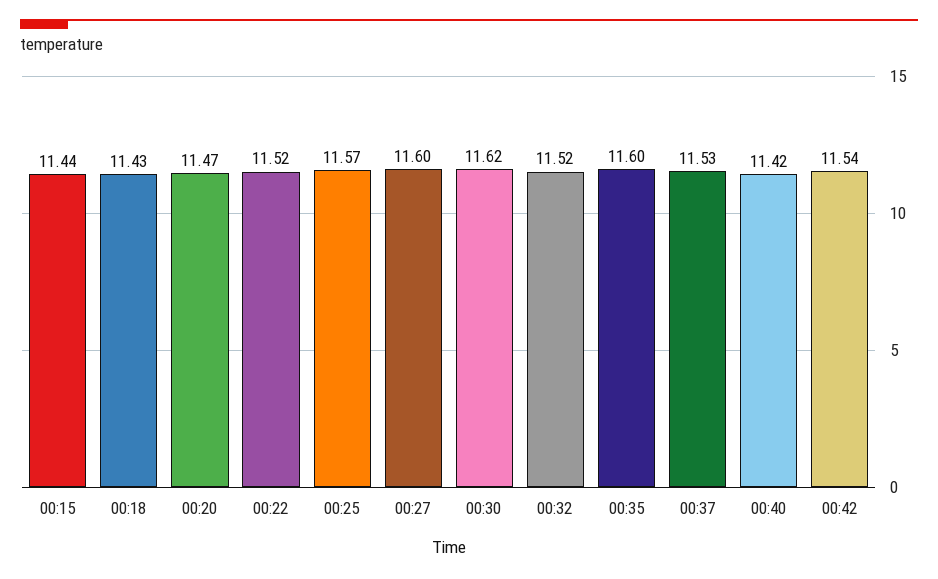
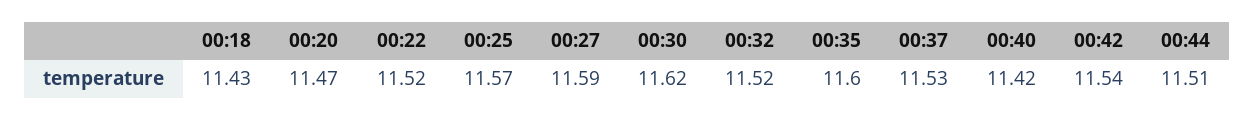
00:15: 11.44 -> none
00:27: 11.6 -> 11.59
00:44: none -> 11.51

